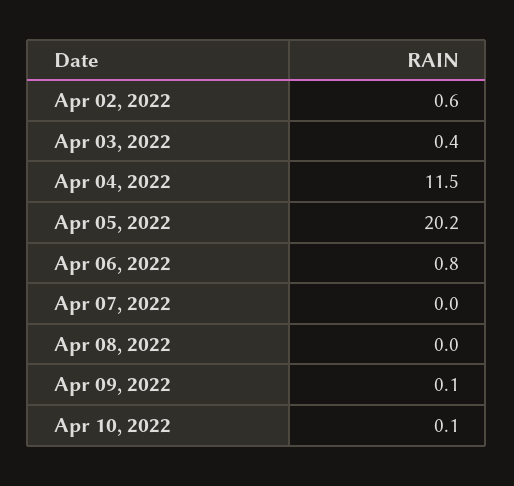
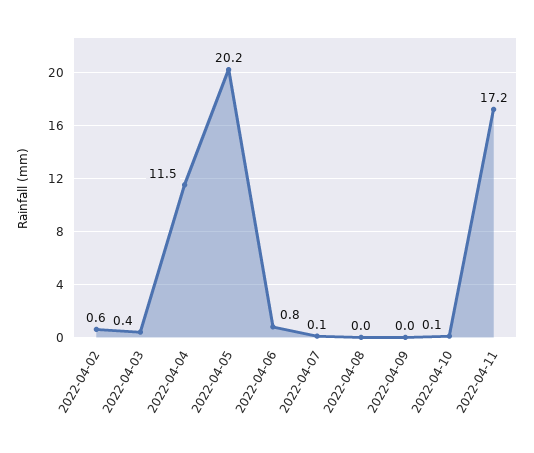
Apr 07, 2022: 0 -> 0.1
Apr 09, 2022: 0.1 -> 0
2022-04-11: none -> 17.2

